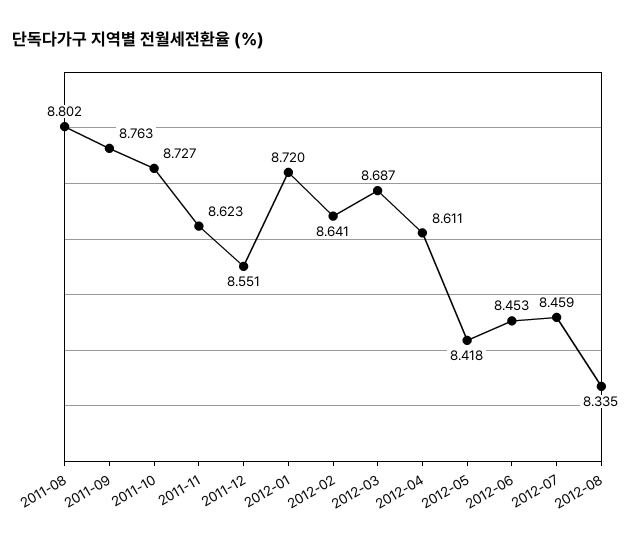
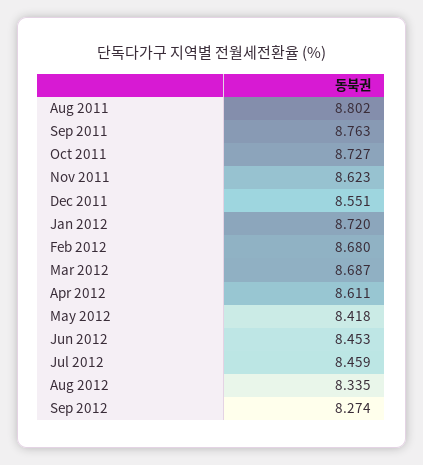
2012-02: 8.641 -> 8.68
Sep 2012: none -> 8.274

